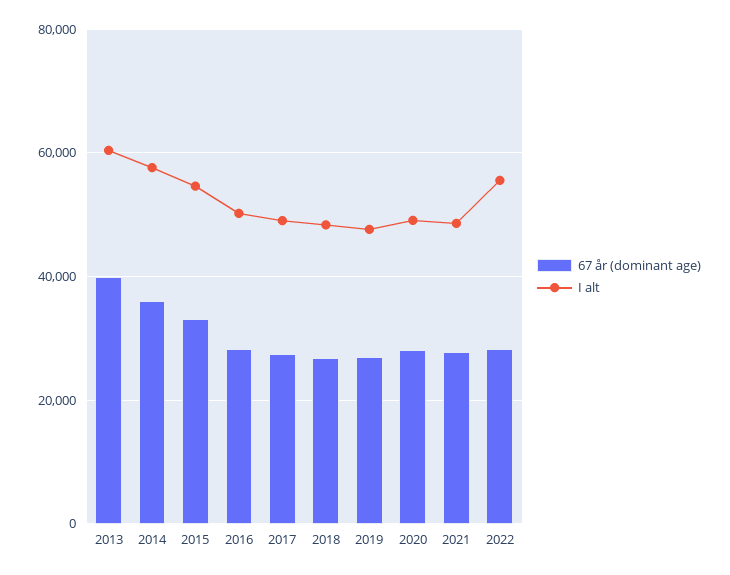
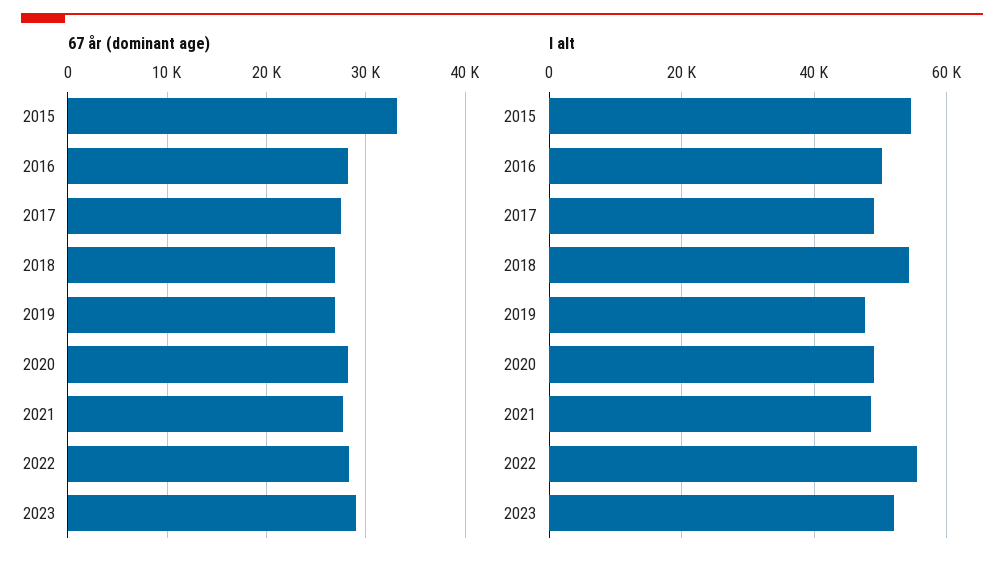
67 år (dominant age), 2013: 40000 -> none
I alt, 2013: 60000 -> none
67 år (dominant age), 2014: 36000 -> none
I alt, 2014: 58000 -> none
I alt, 2018: 48000 -> 54000
67 år (dominant age), 2023: none -> 29000
I alt, 2023: none -> 52000

